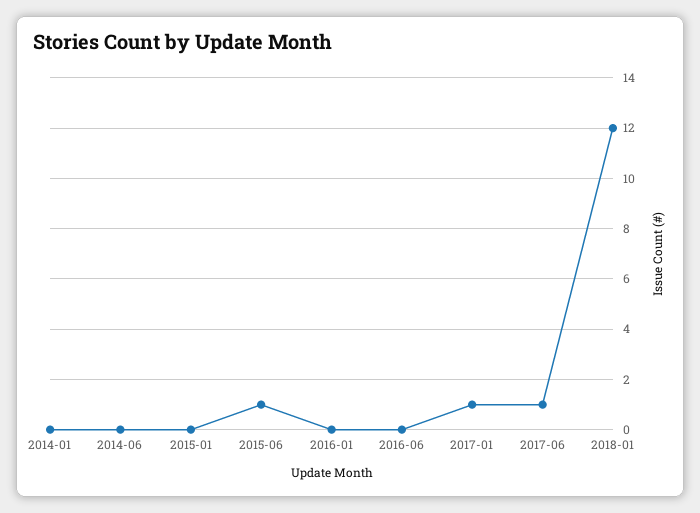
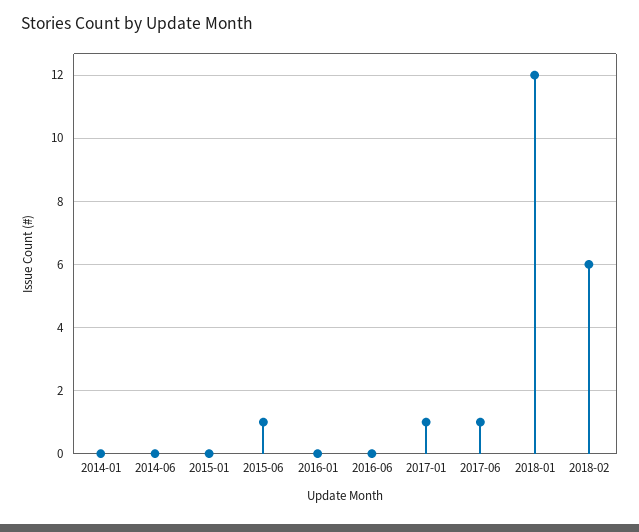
2018-02: none -> 6

